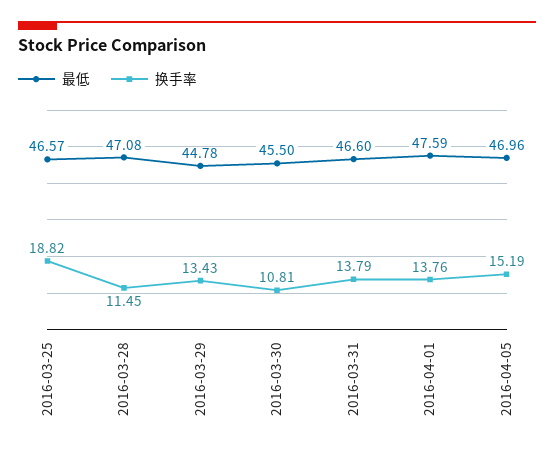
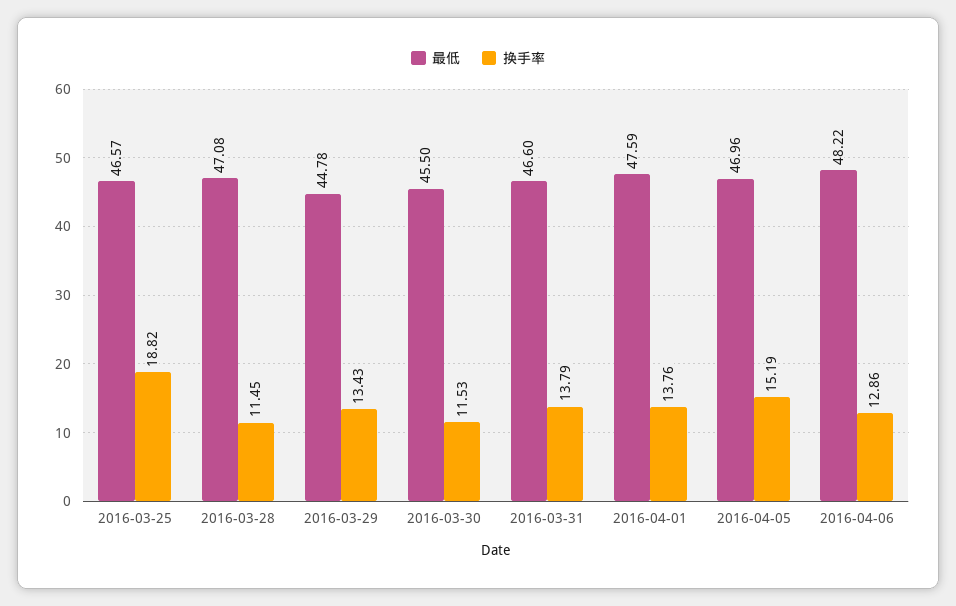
换手率, 2016-03-30: 10.81 -> 11.53
最低, 2016-04-06: none -> 48.22
换手率, 2016-04-06: none -> 12.86

